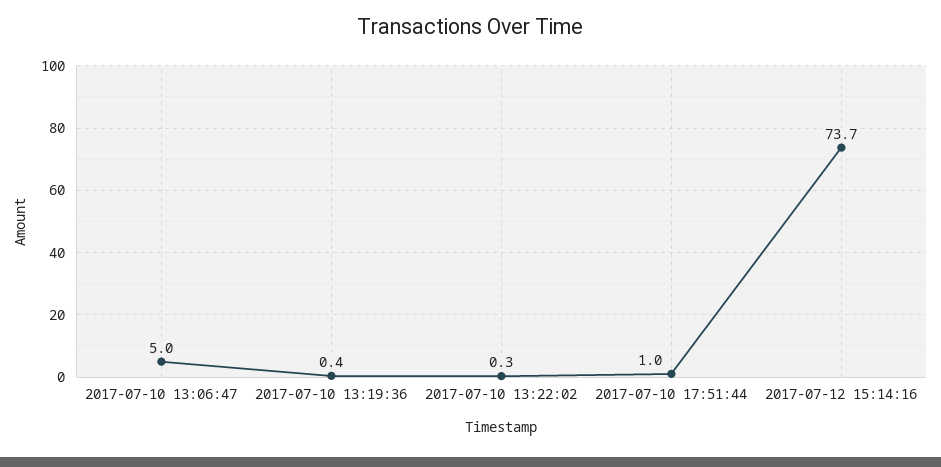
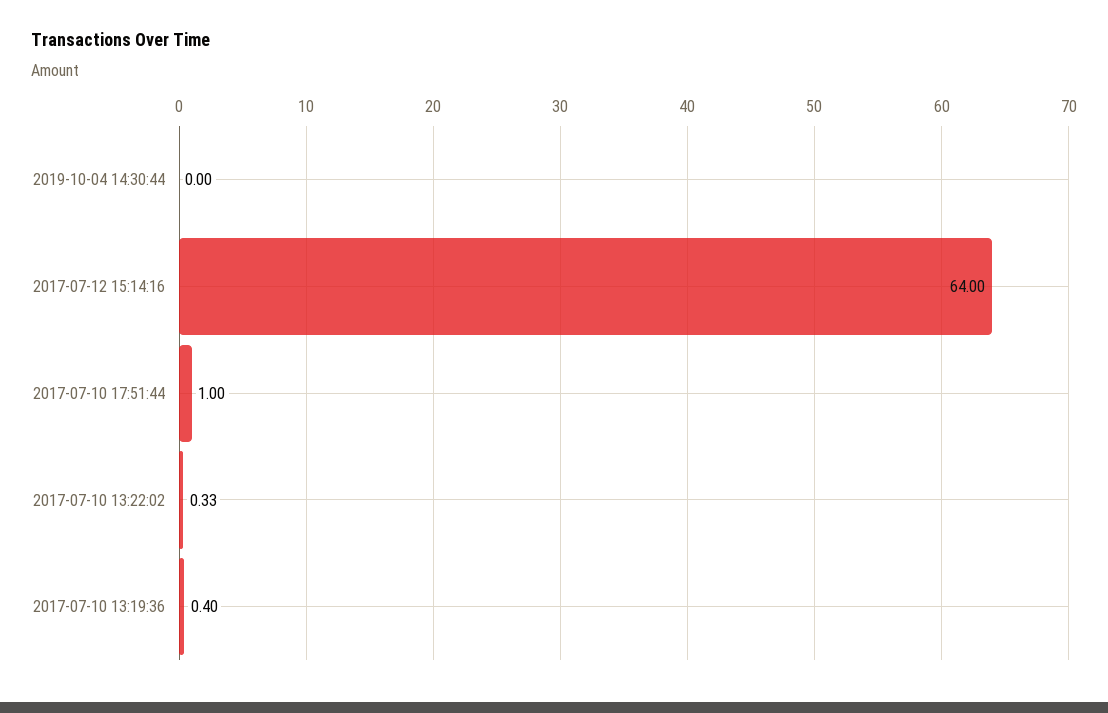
2017-07-10 13:06:47: 5 -> none
2017-07-12 15:14:16: 73.7 -> 64
2019-10-04 14:30:44: none -> 0

